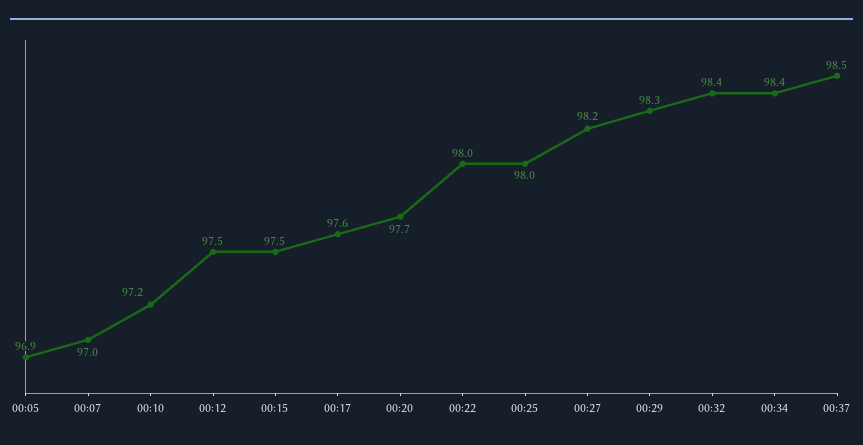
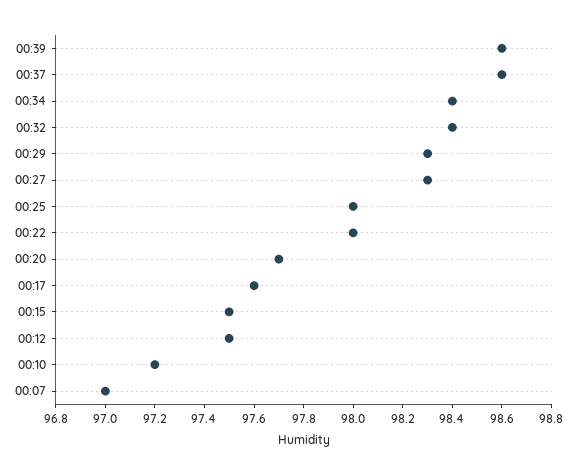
00:05: 96.9 -> none
00:27: 98.2 -> 98.3
00:37: 98.5 -> 98.6
00:39: none -> 98.6

